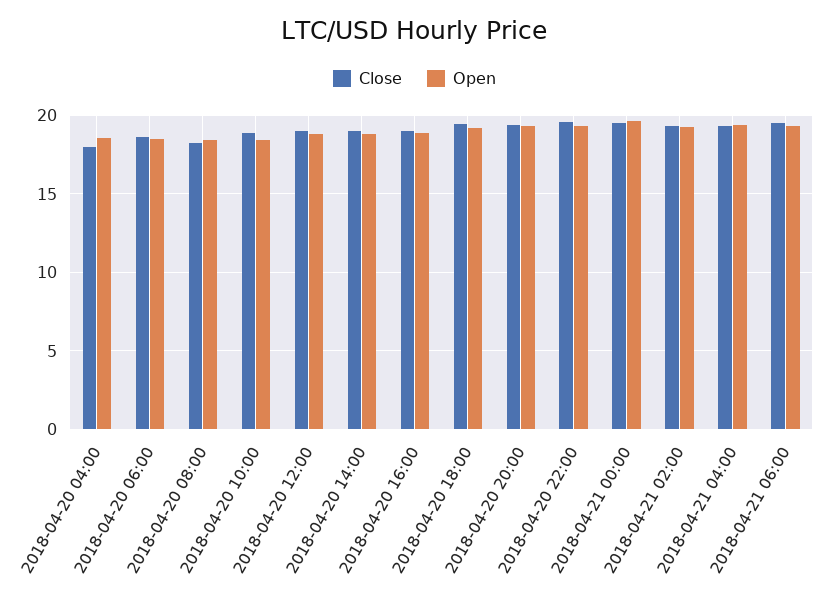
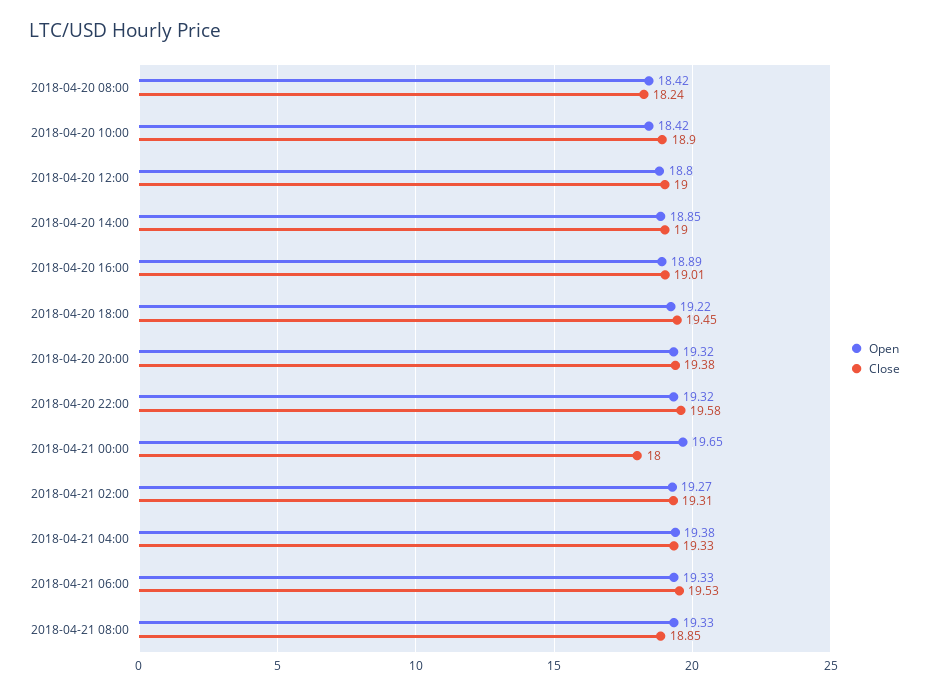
Close, 2018-04-20 04:00: 18 -> none
Open, 2018-04-20 04:00: 18.5 -> none
Close, 2018-04-20 06:00: 18.5 -> none
Open, 2018-04-20 06:00: 18.5 -> none
Close, 2018-04-21 00:00: 19.5 -> 18
Open, 2018-04-21 08:00: none -> 19.33
Close, 2018-04-21 08:00: none -> 18.85

